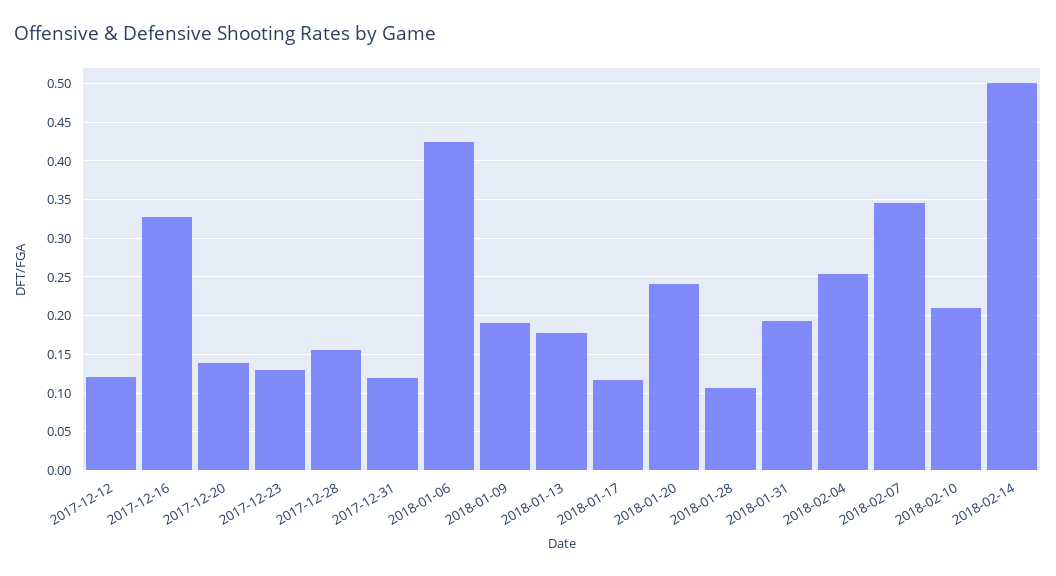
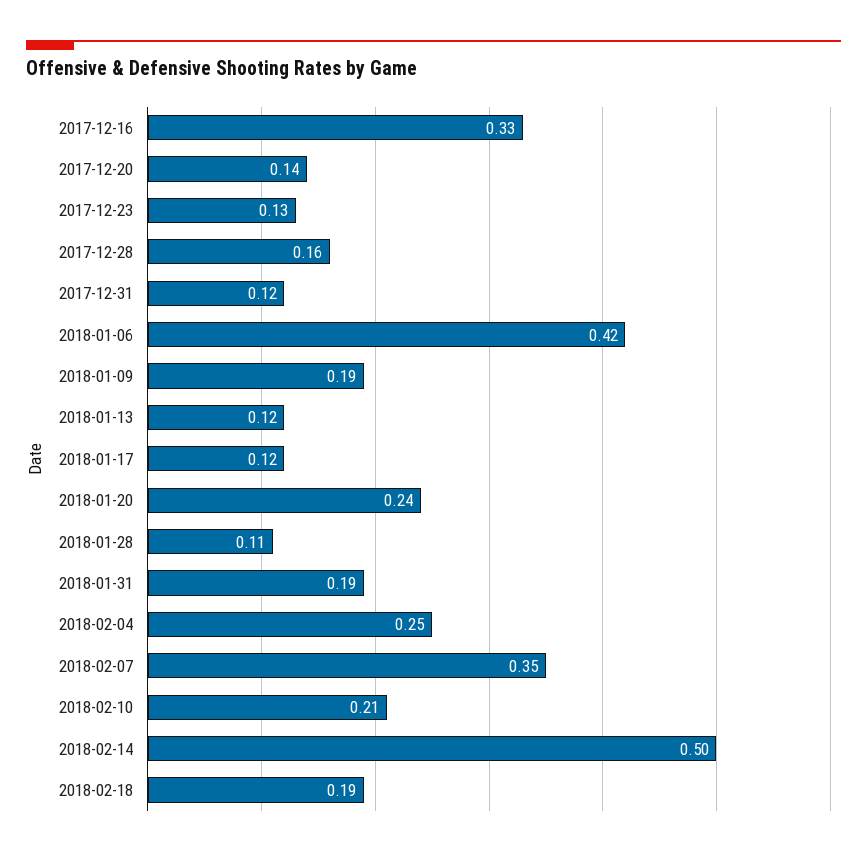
2017-12-12: 0.12 -> none
2018-01-13: 0.18 -> 0.12
2018-02-18: none -> 0.19

